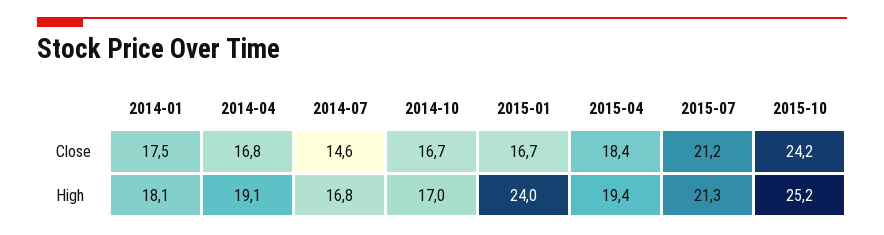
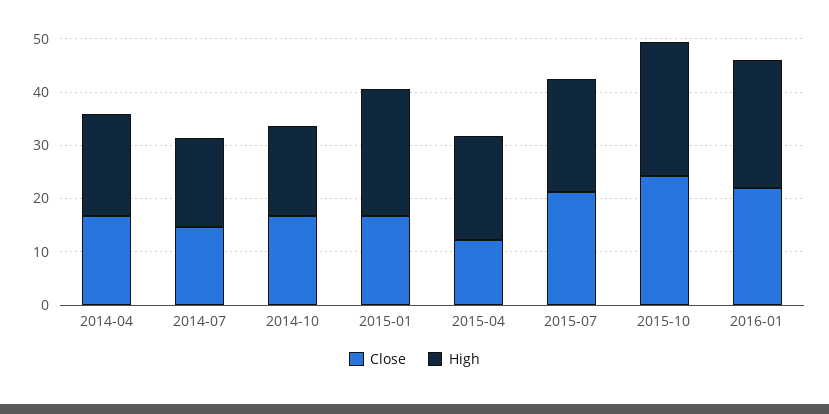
Close, 2014-01: 17.5 -> none
Close, 2015-04: 18.4 -> 12
High, 2014-01: 18.1 -> none
Close, 2016-01: none -> 22
High, 2016-01: none -> 24

